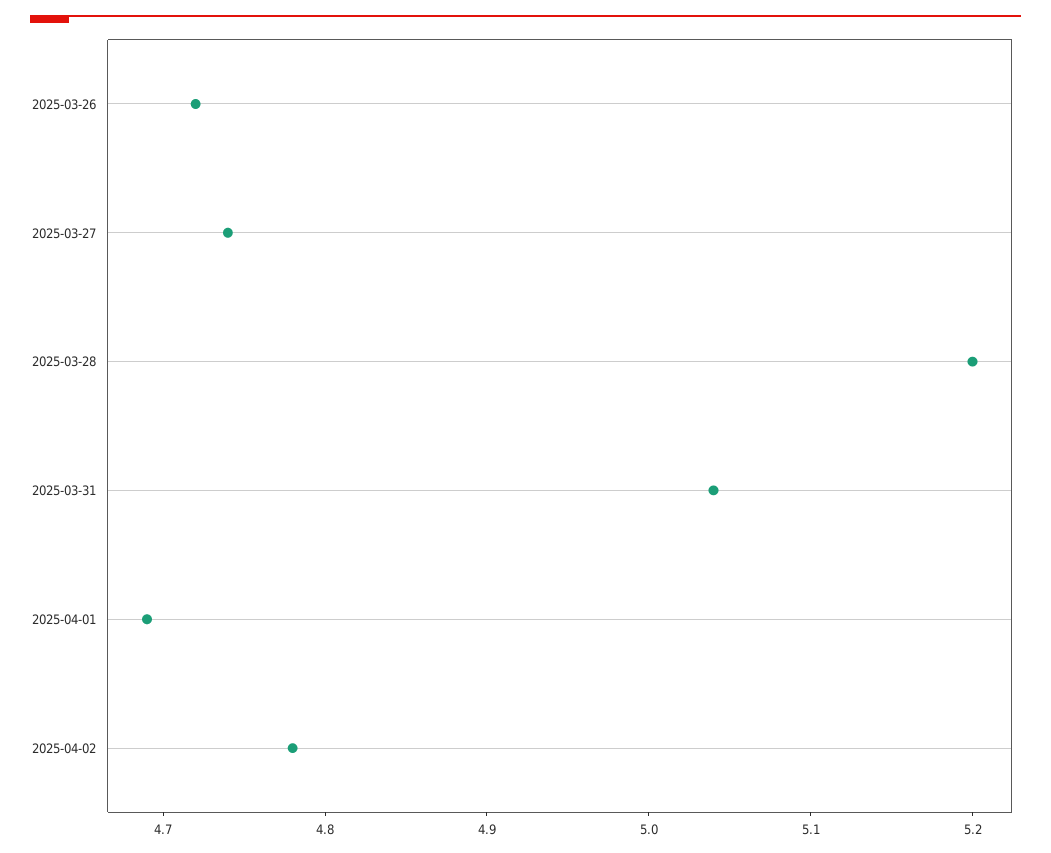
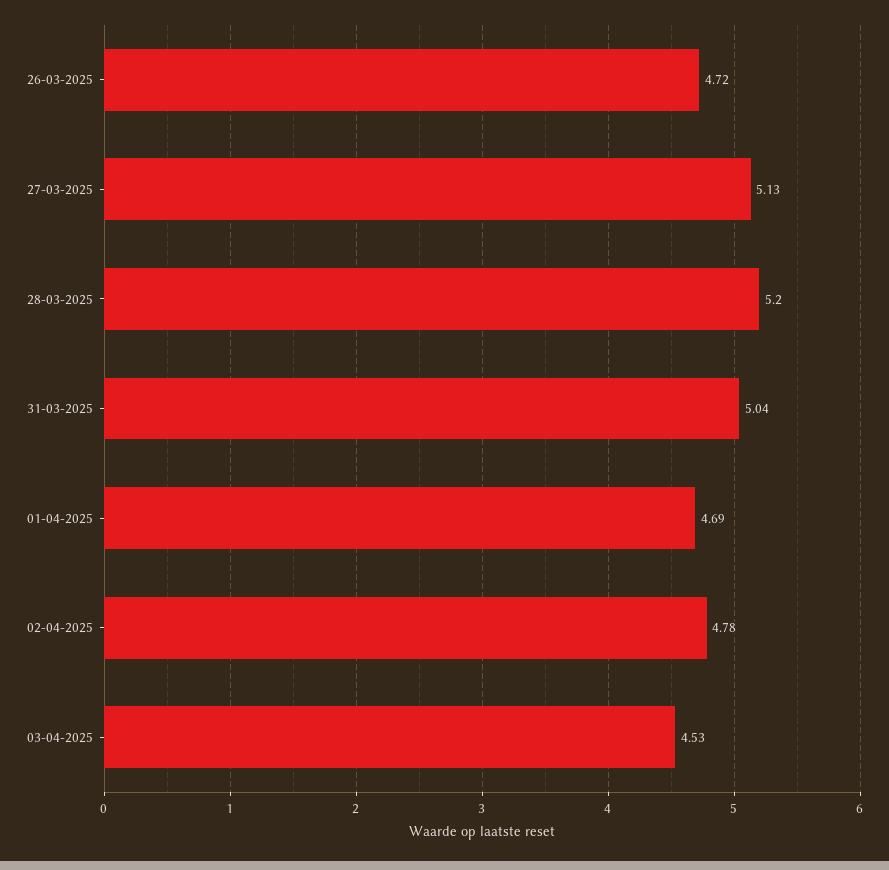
2025-03-27: 4.74 -> 5.13
03-04-2025: none -> 4.53

